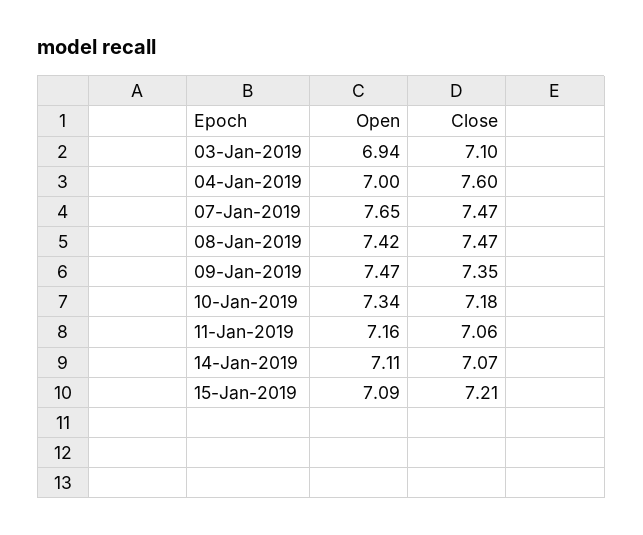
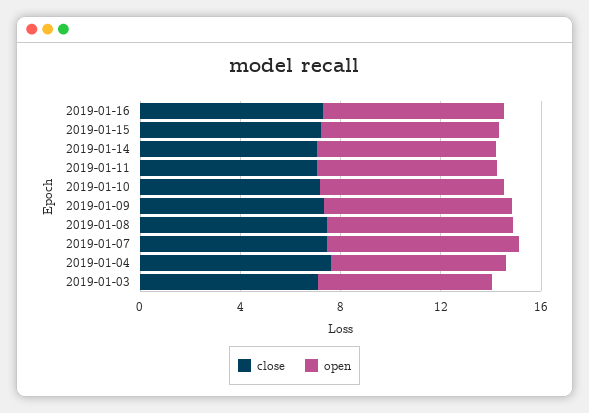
Close, 2019-01-16: none -> 7
Open, 2019-01-16: none -> 7

